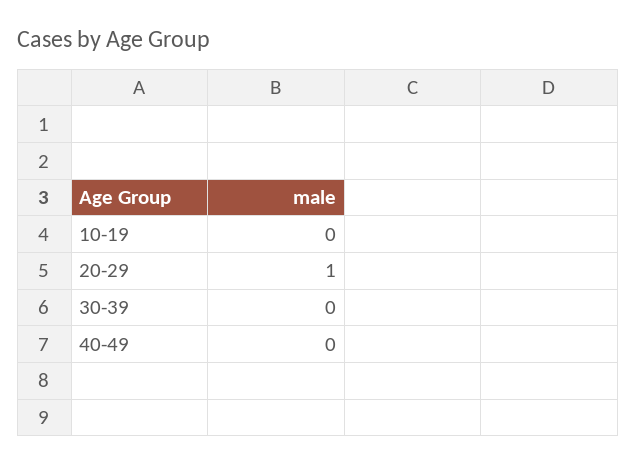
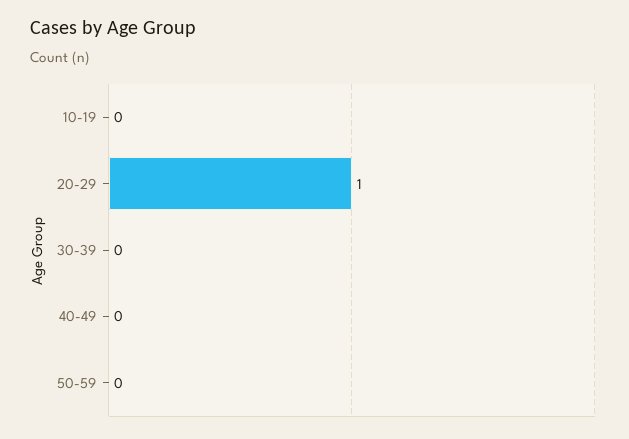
50-59: none -> 0

